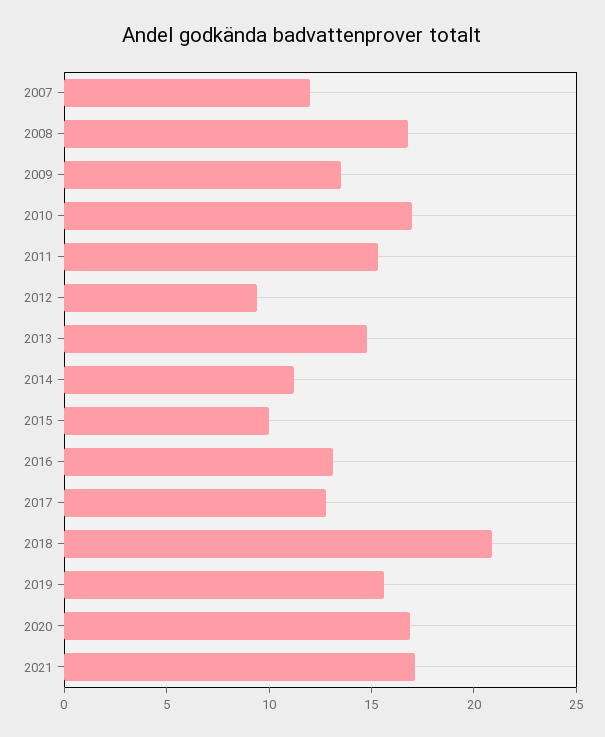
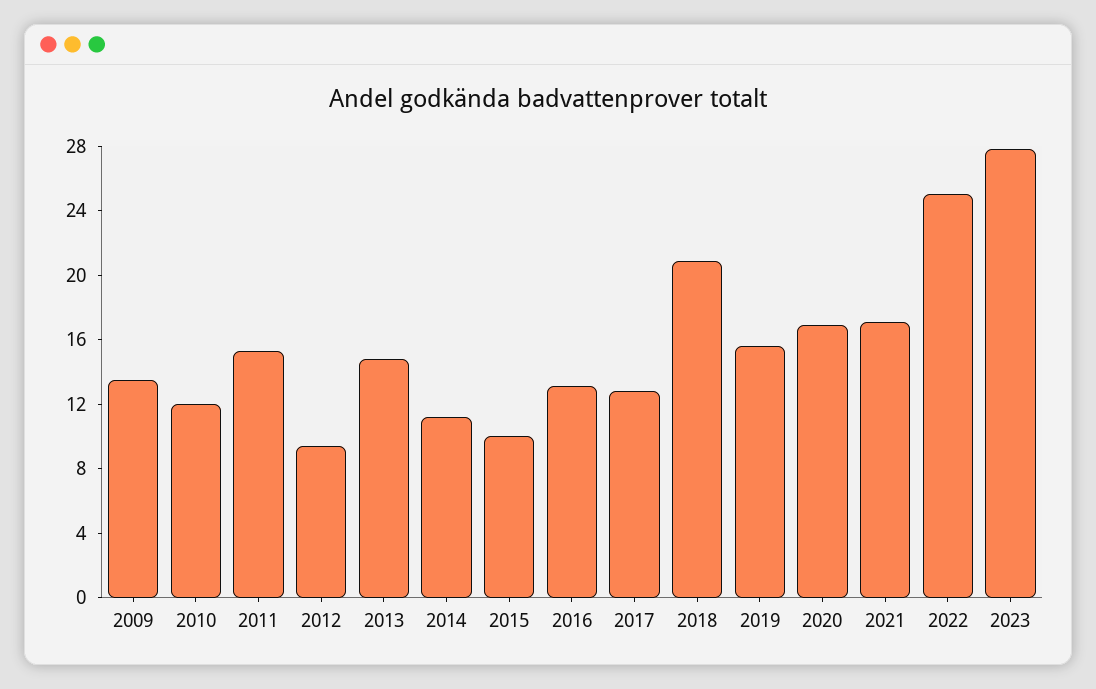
2007: 12 -> none
2008: 17 -> none
2010: 17 -> 12
2022: none -> 25
2023: none -> 28

